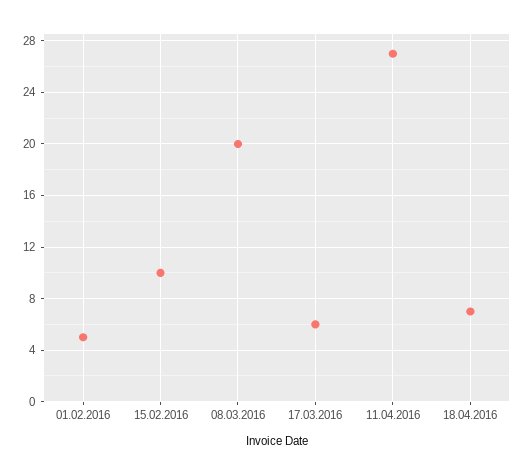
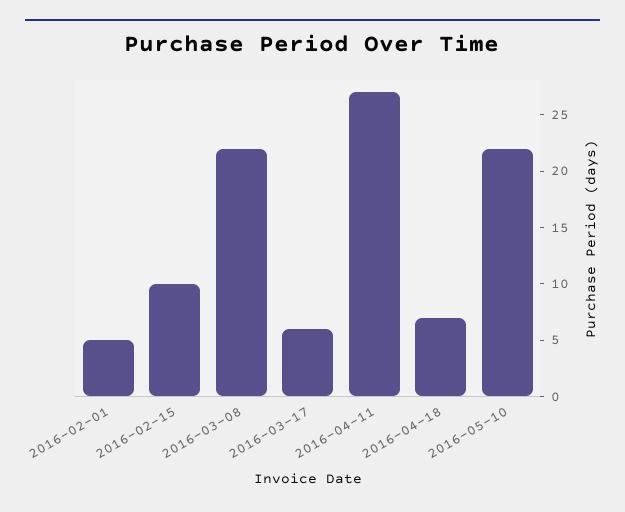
08.03.2016: 20 -> 22
2016-05-10: none -> 22

